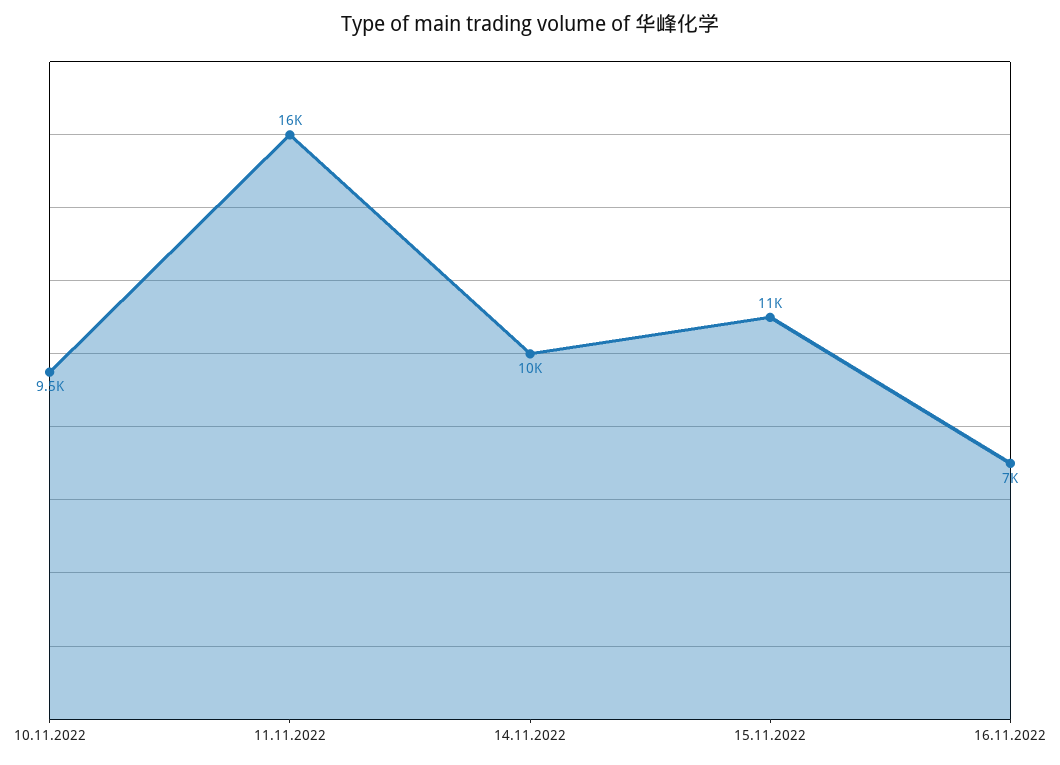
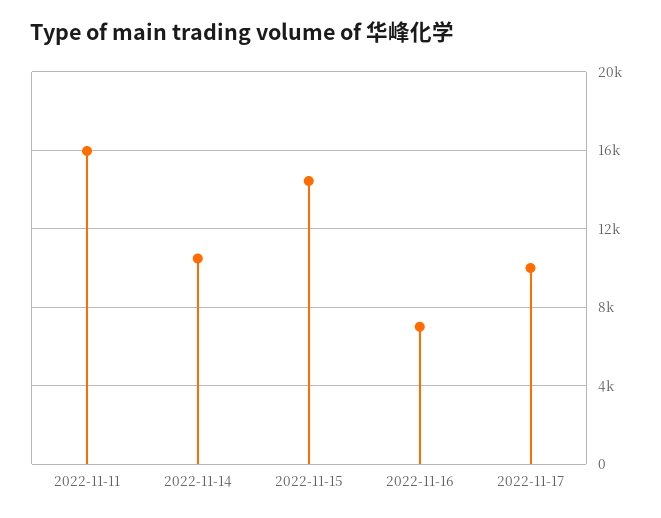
10.11.2022: 9500 -> none
15.11.2022: 11000 -> 14500
2022-11-17: none -> 10000

